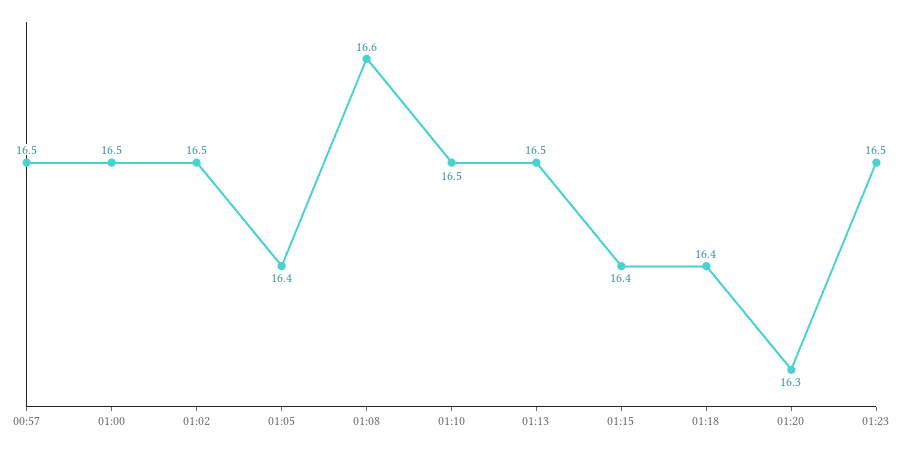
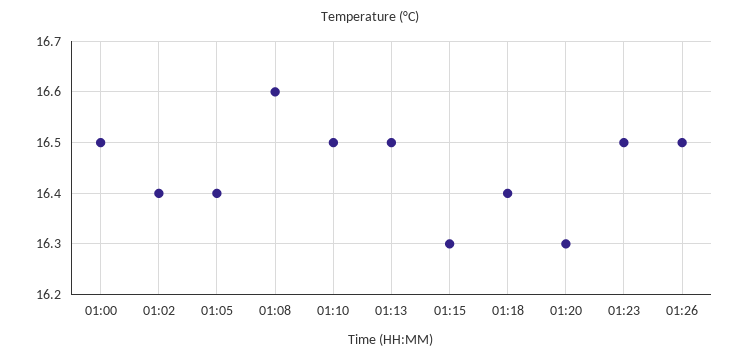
00:57: 16.5 -> none
01:02: 16.5 -> 16.4
01:15: 16.4 -> 16.3
01:26: none -> 16.5

